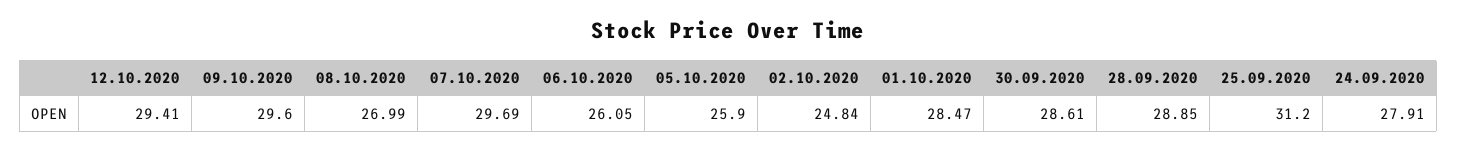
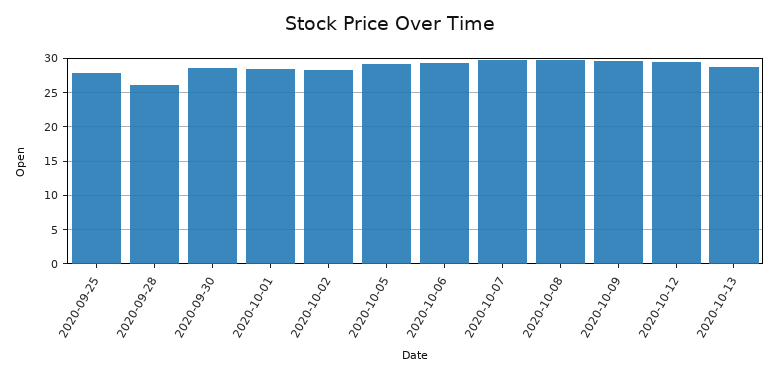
08.10.2020: 26.99 -> 30
06.10.2020: 26.05 -> 29
05.10.2020: 25.9 -> 29
02.10.2020: 24.84 -> 28
28.09.2020: 28.85 -> 26
25.09.2020: 31.2 -> 28
24.09.2020: 27.91 -> none
2020-10-13: none -> 29

